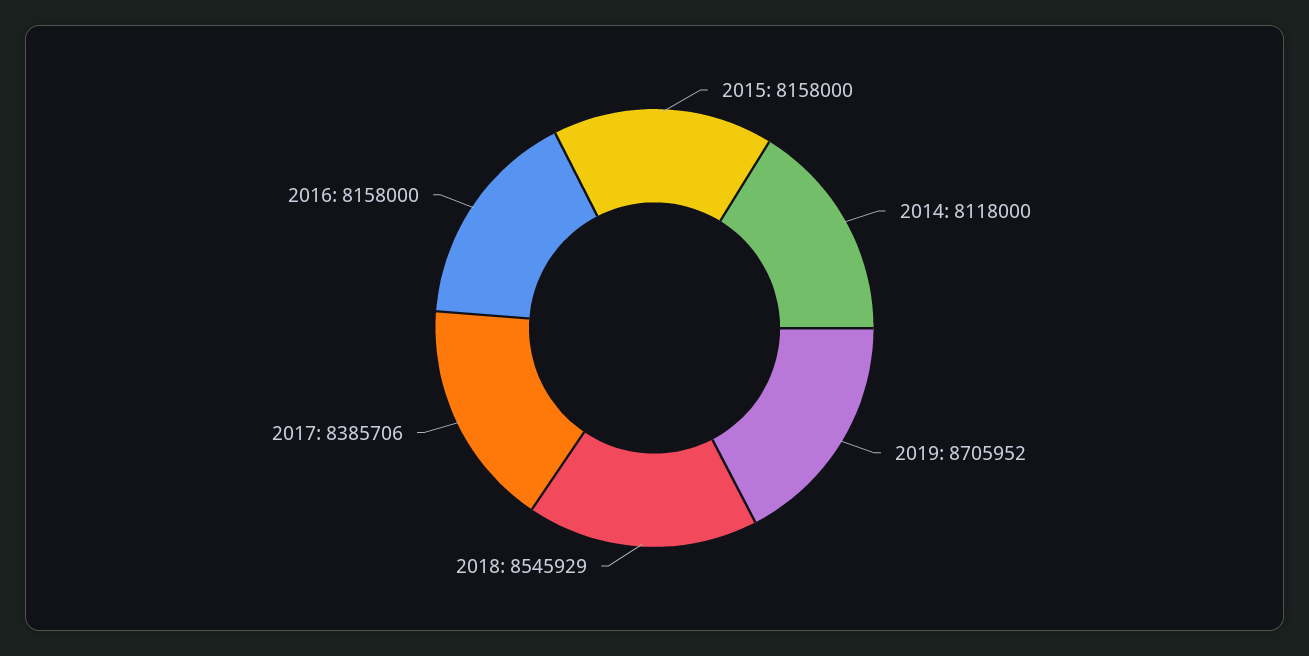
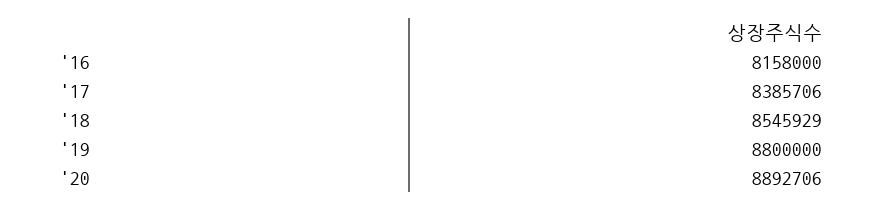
2015: 8158000 -> none
2014: 8118000 -> none
2019: 8705952 -> 8800000
'20: none -> 8892706

